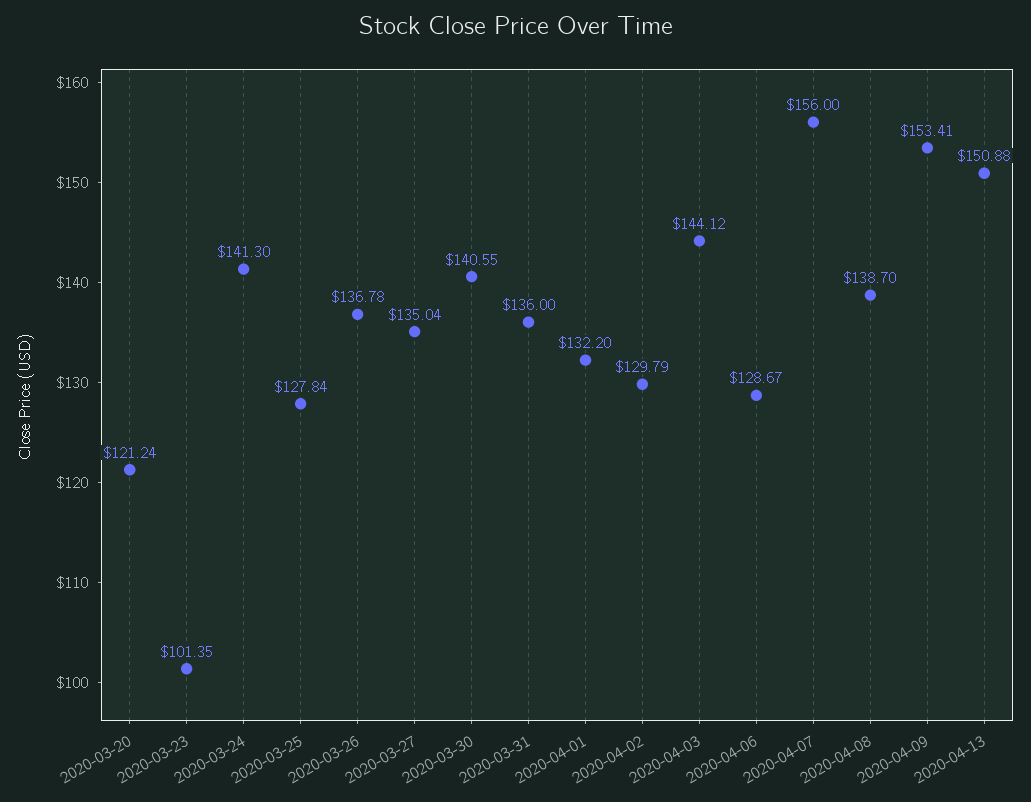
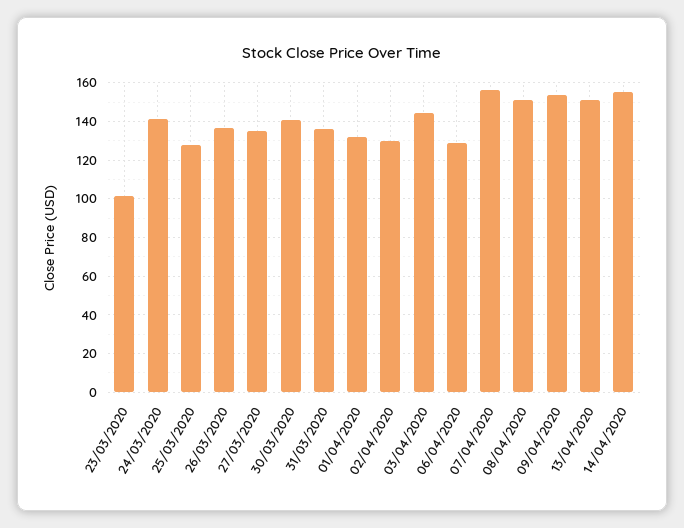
2020-03-20: 121.24 -> none
2020-04-08: 138.7 -> 150
14/04/2020: none -> 155

